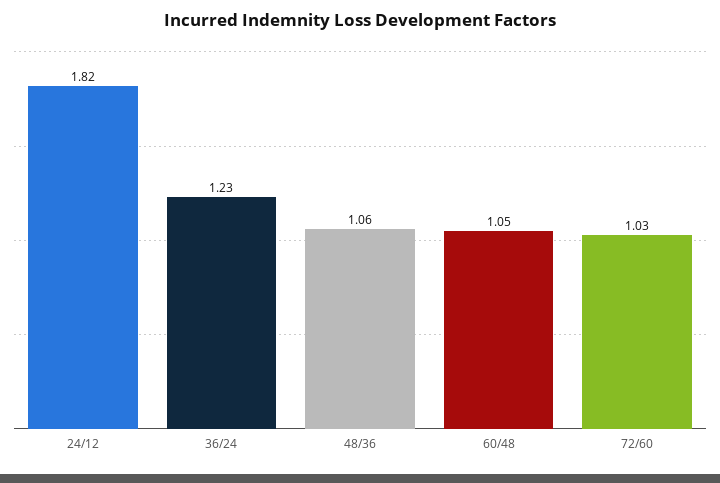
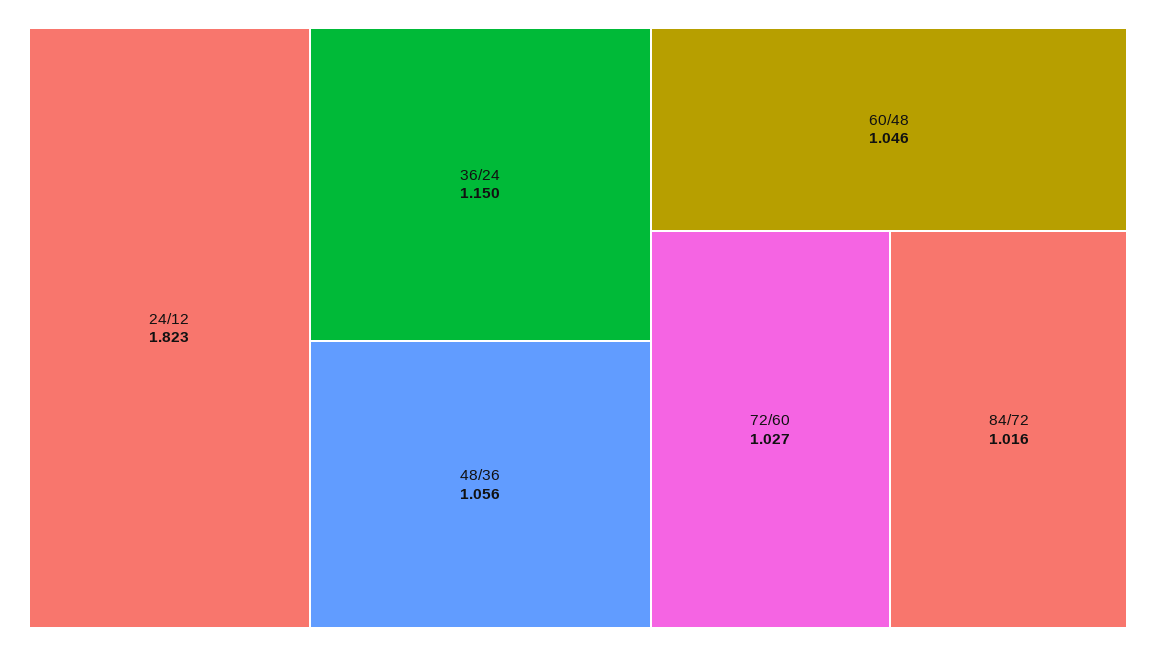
36/24: 1.23 -> 1.15
84/72: none -> 1.016

